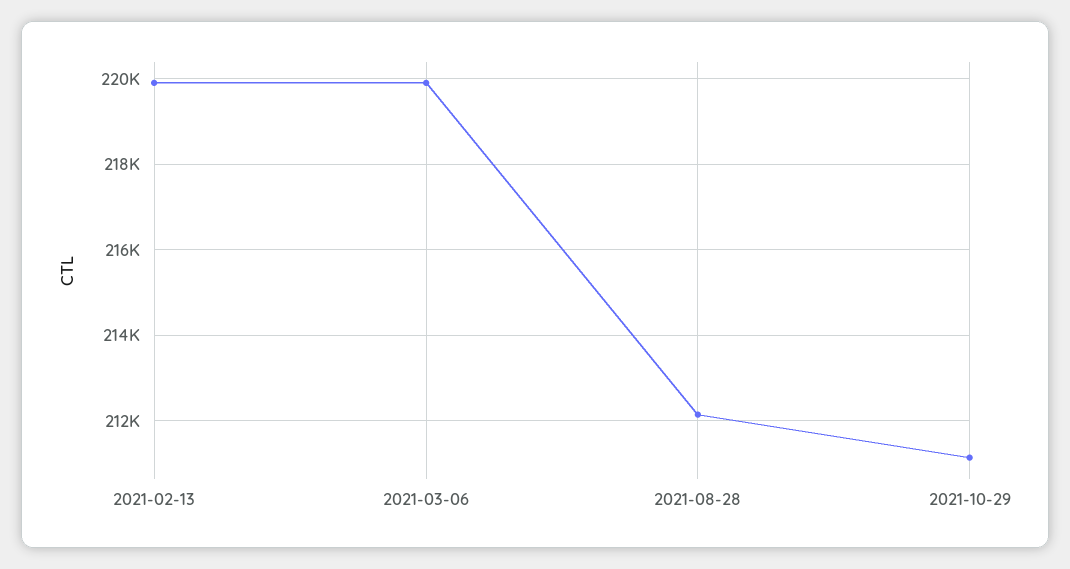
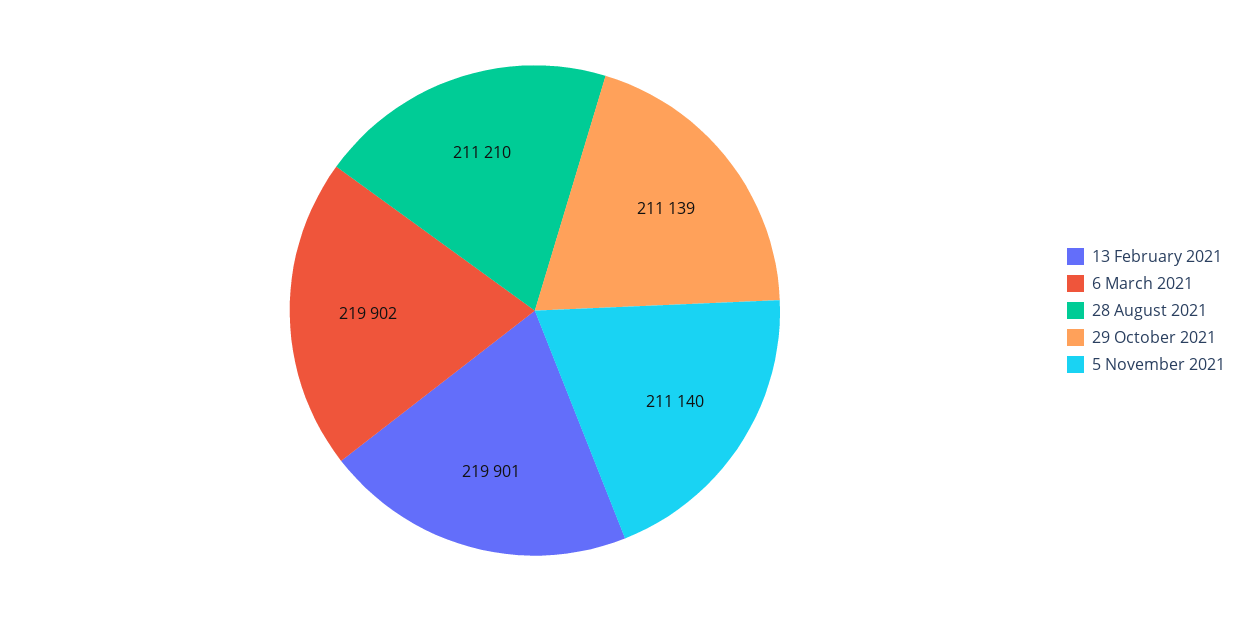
2021-08-28: 212200 -> 211210
5 November 2021: none -> 211140

